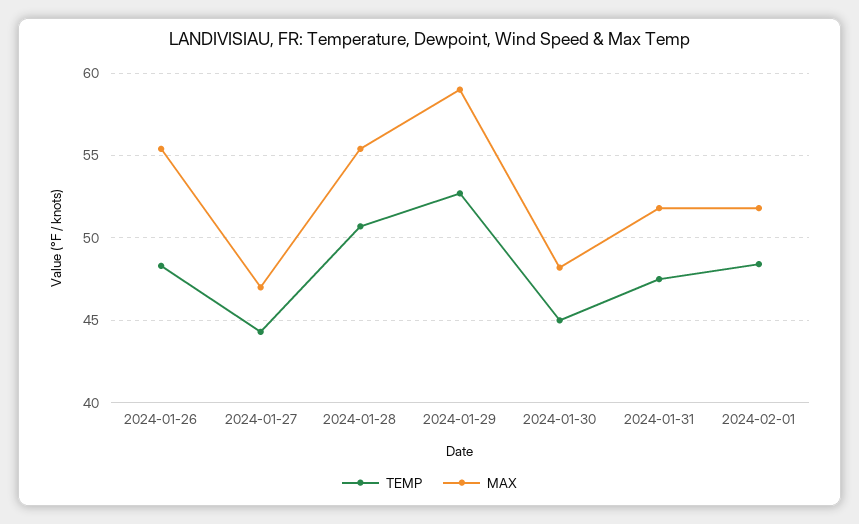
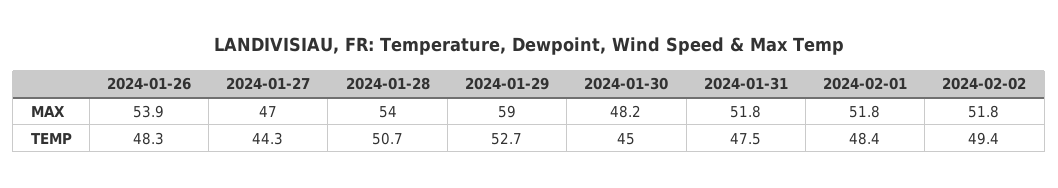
MAX, 2024-01-26: 55.5 -> 53.9
MAX, 2024-01-28: 55.5 -> 54
MAX, 2024-02-02: none -> 51.8
TEMP, 2024-02-02: none -> 49.4

